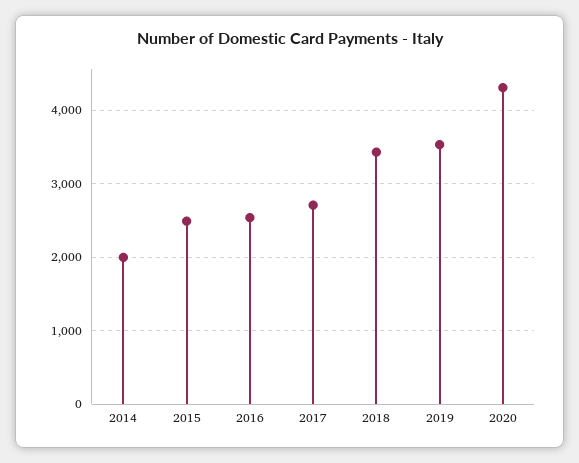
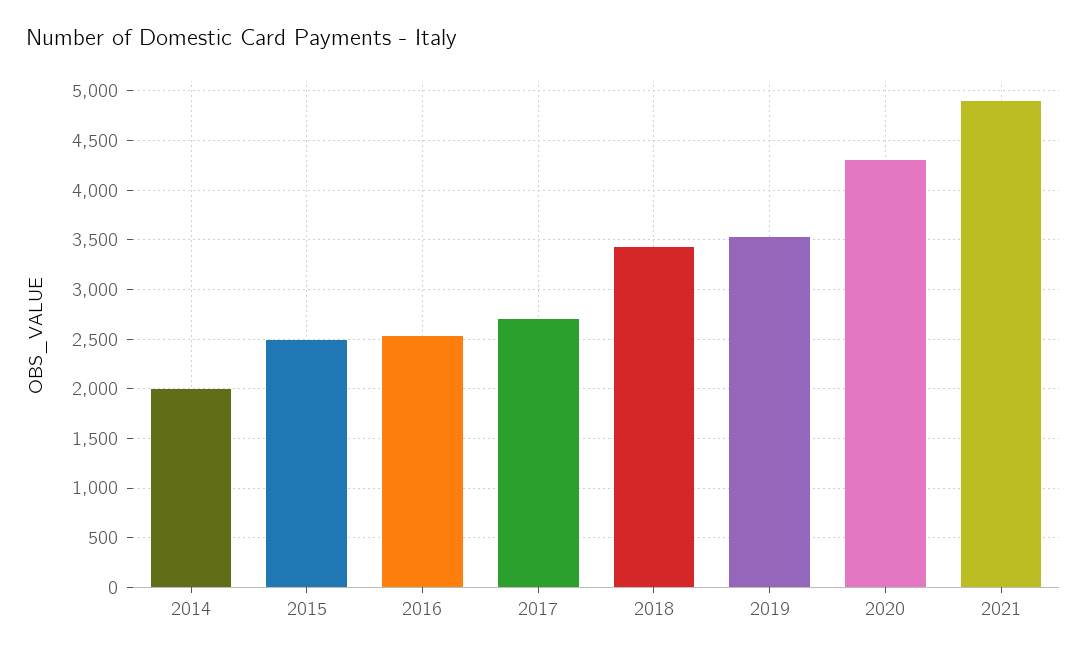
2021: none -> 4900

